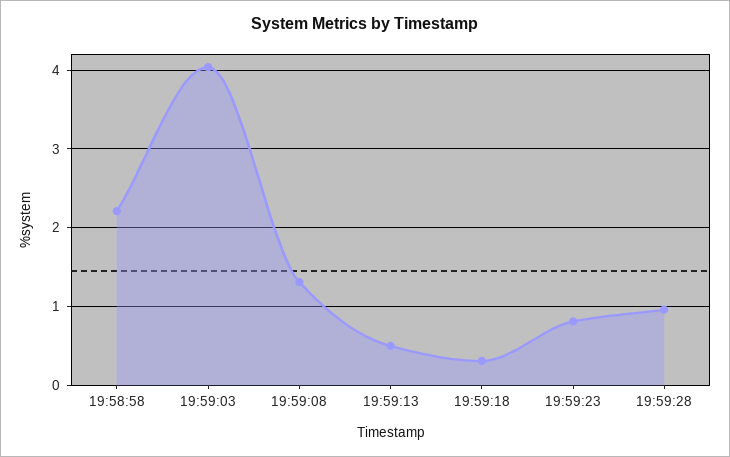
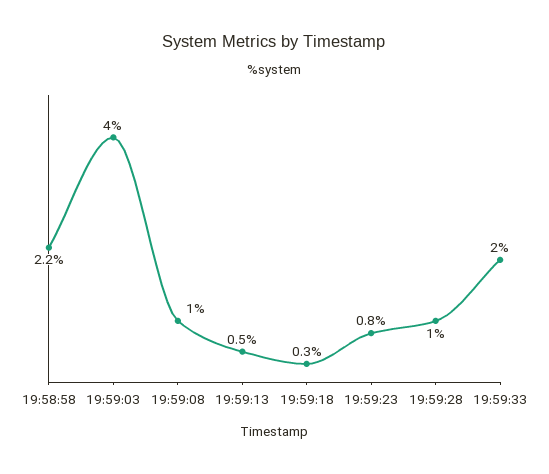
19:59:08: 1.3 -> 1
19:59:33: none -> 2

